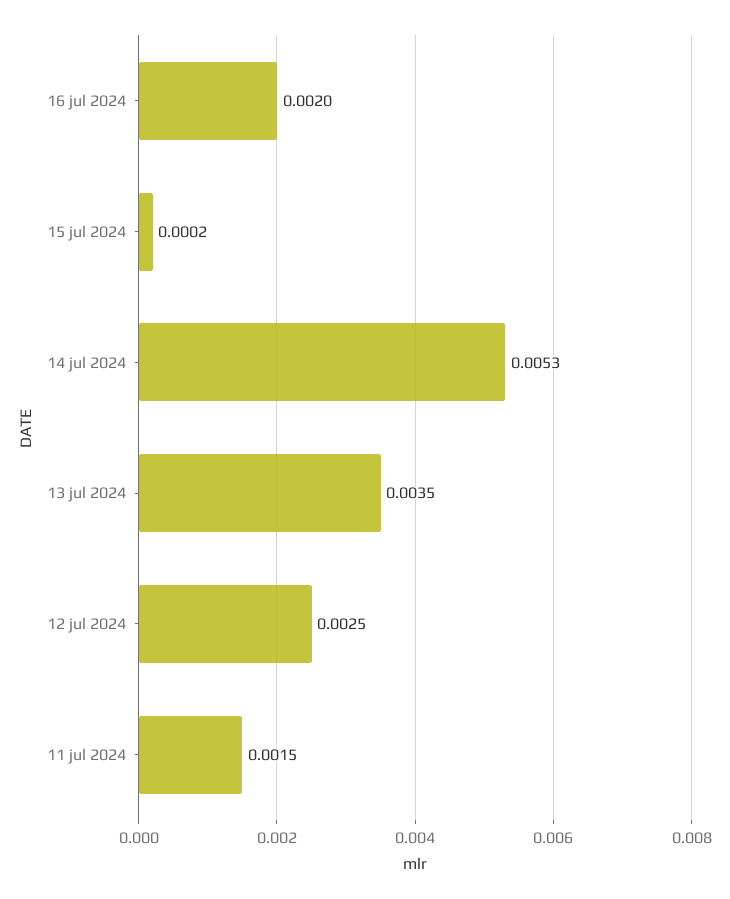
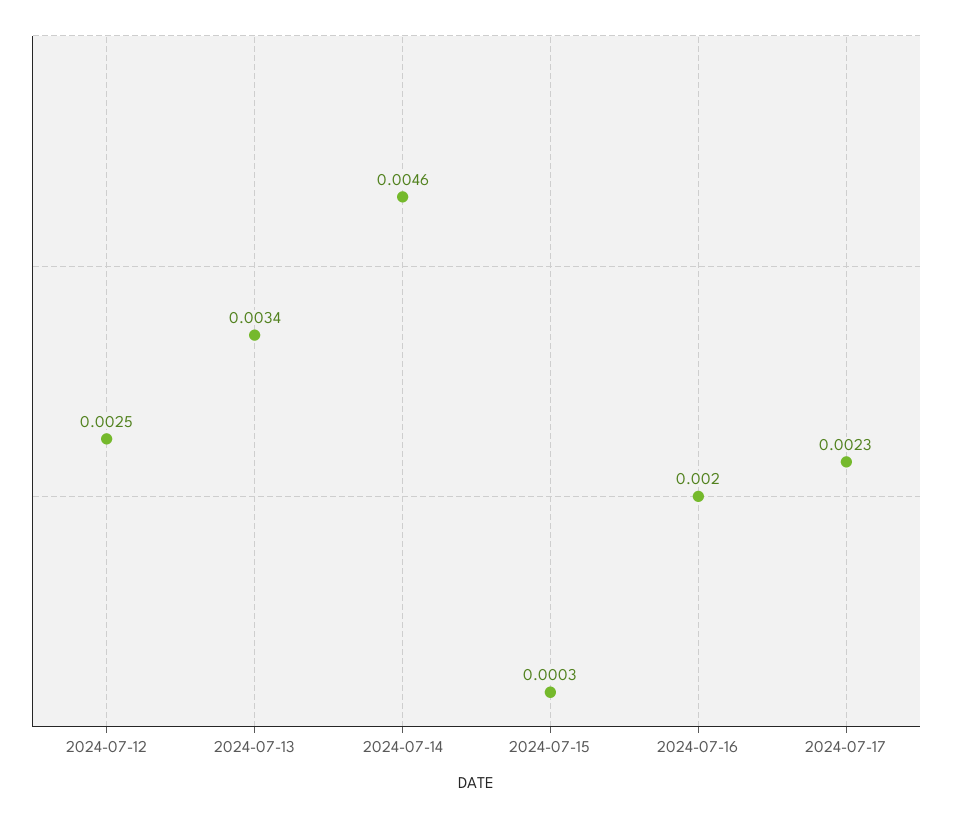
15 jul 2024: 0.0002 -> 0.0003
14 jul 2024: 0.0053 -> 0.0046
13 jul 2024: 0.0035 -> 0.0034
11 jul 2024: 0.0015 -> none
2024-07-17: none -> 0.0023

